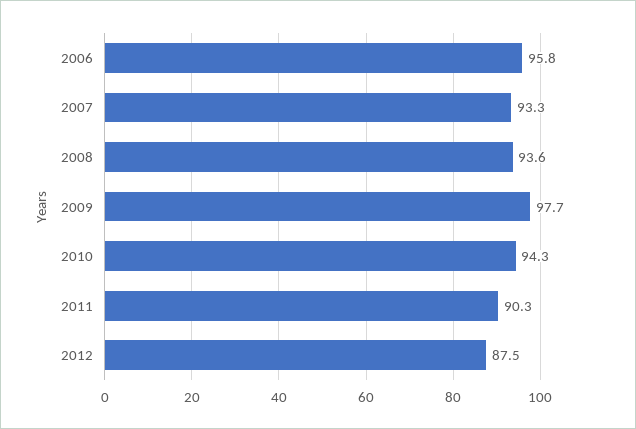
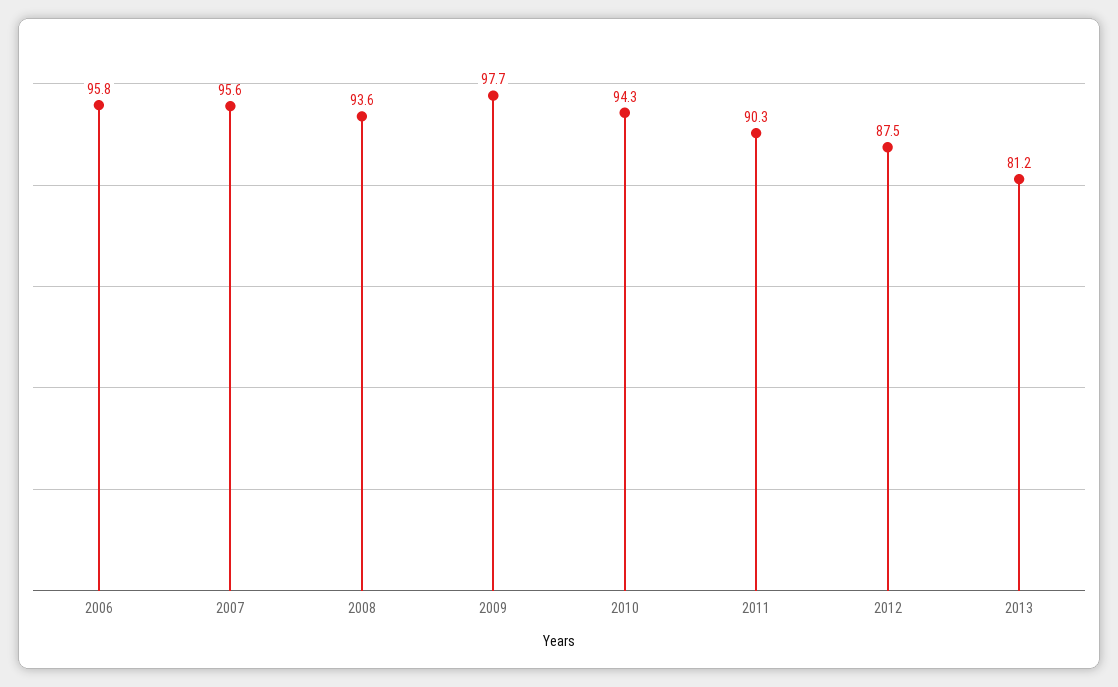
2007: 93.3 -> 95.6
2013: none -> 81.2

